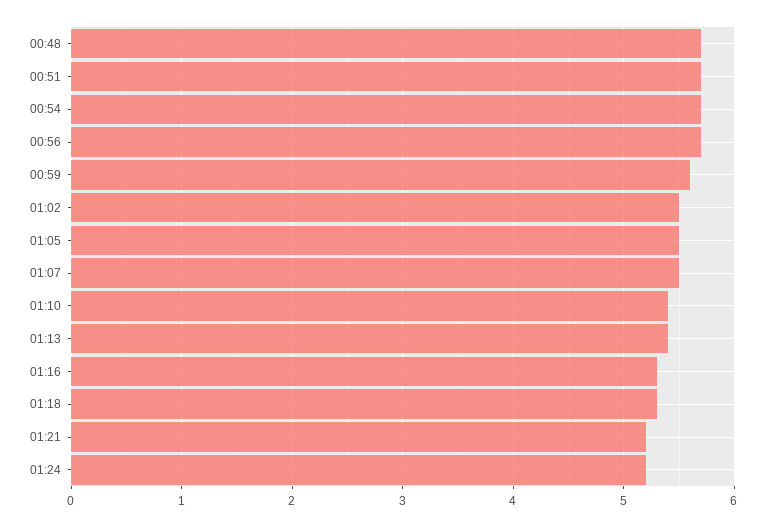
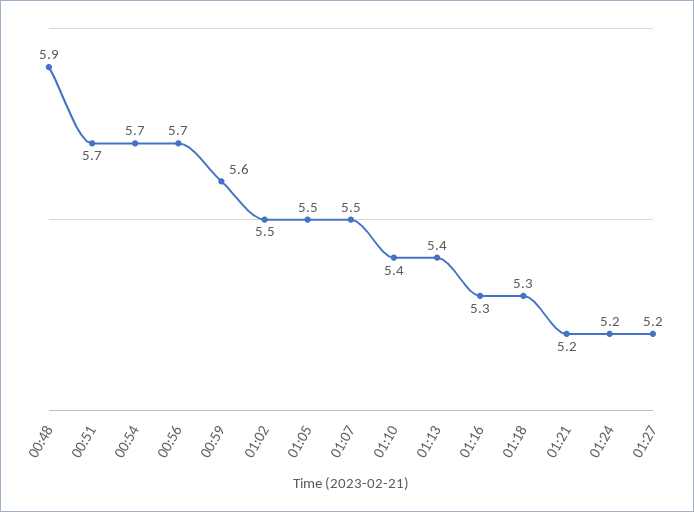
00:48: 5.7 -> 5.9
01:27: none -> 5.2

